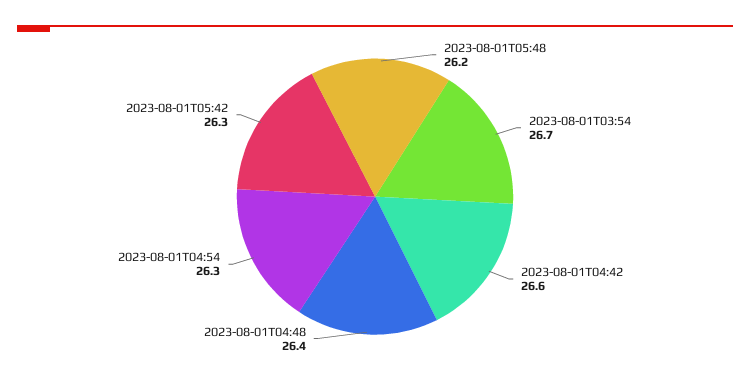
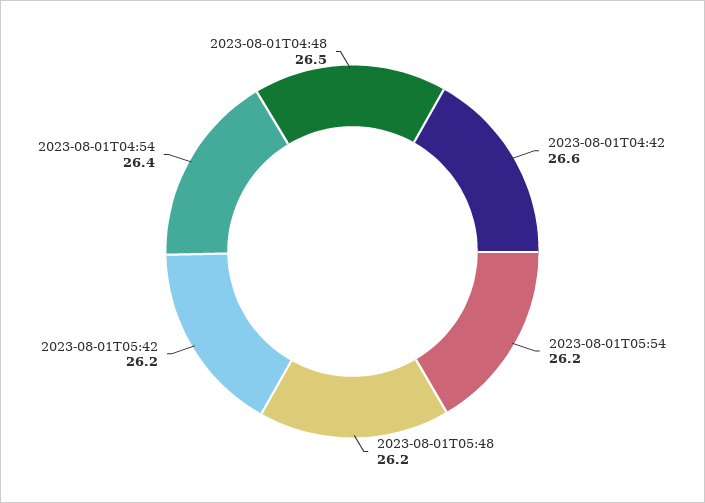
2023-08-01T03:54: 26.7 -> none
2023-08-01T04:48: 26.4 -> 26.5
2023-08-01T04:54: 26.3 -> 26.4
2023-08-01T05:42: 26.3 -> 26.2
2023-08-01T05:54: none -> 26.2

